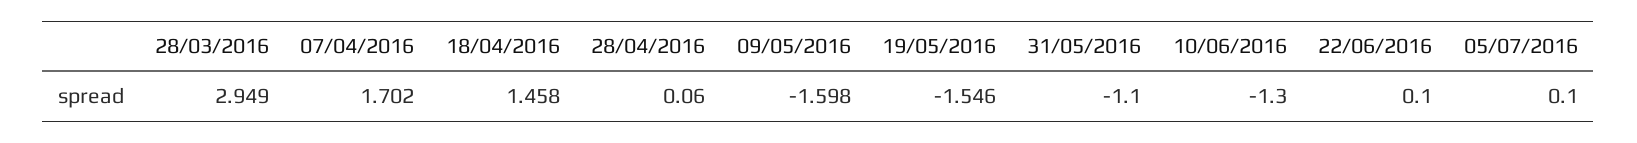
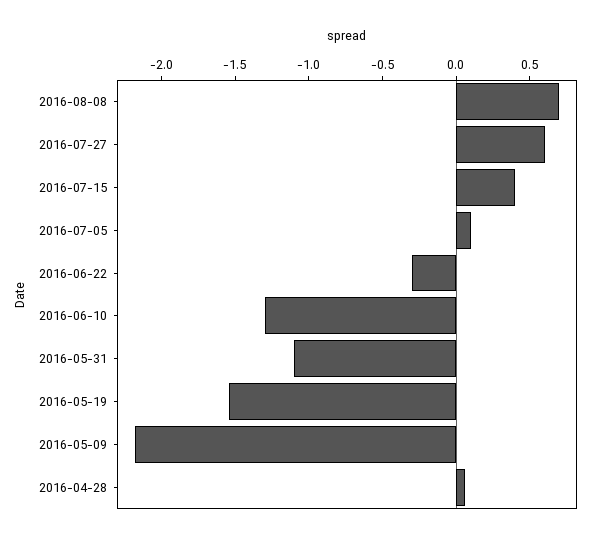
28/03/2016: 2.949 -> none
07/04/2016: 1.702 -> none
18/04/2016: 1.458 -> none
09/05/2016: -1.598 -> -2.2
22/06/2016: 0.1 -> -0.3
2016-08-08: none -> 0.7
2016-07-27: none -> 0.6
2016-07-15: none -> 0.4

